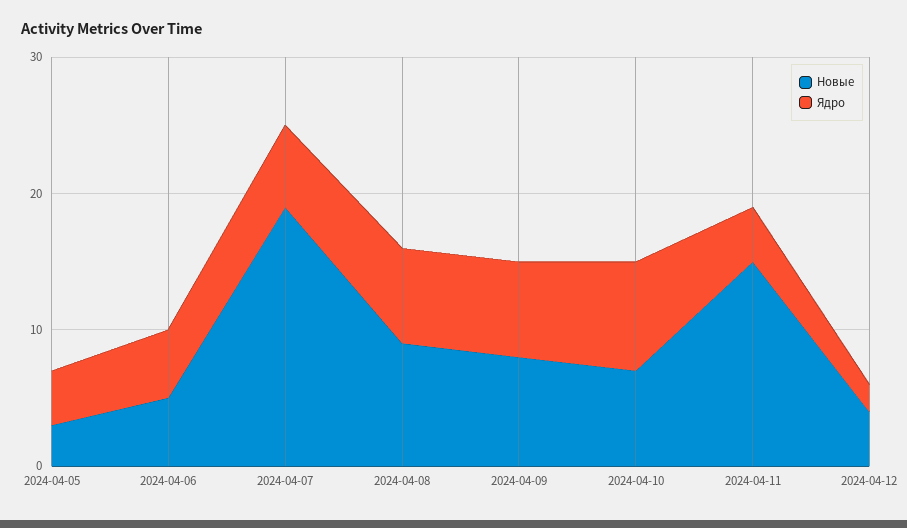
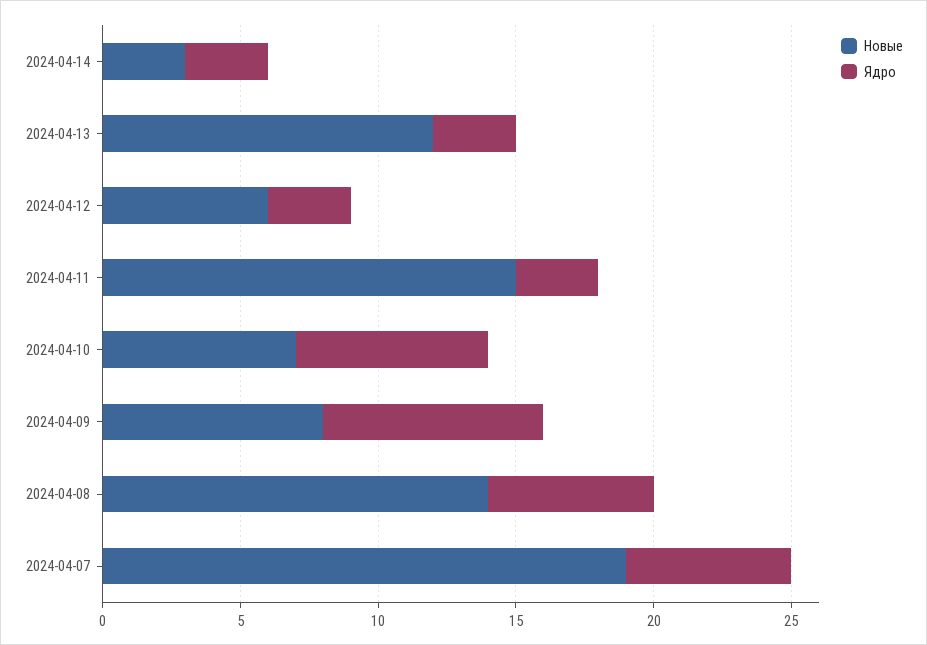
Новые, 2024-04-05: 3 -> none
Ядро, 2024-04-05: 4 -> none
Новые, 2024-04-06: 5 -> none
Ядро, 2024-04-06: 5 -> none
Новые, 2024-04-08: 9 -> 14
Ядро, 2024-04-08: 7 -> 6
Ядро, 2024-04-09: 7 -> 8
Ядро, 2024-04-10: 8 -> 7
Ядро, 2024-04-11: 4 -> 3
Новые, 2024-04-12: 4 -> 6
Ядро, 2024-04-12: 2 -> 3
Новые, 2024-04-14: none -> 3
Ядро, 2024-04-14: none -> 3
Новые, 2024-04-13: none -> 12
Ядро, 2024-04-13: none -> 3

